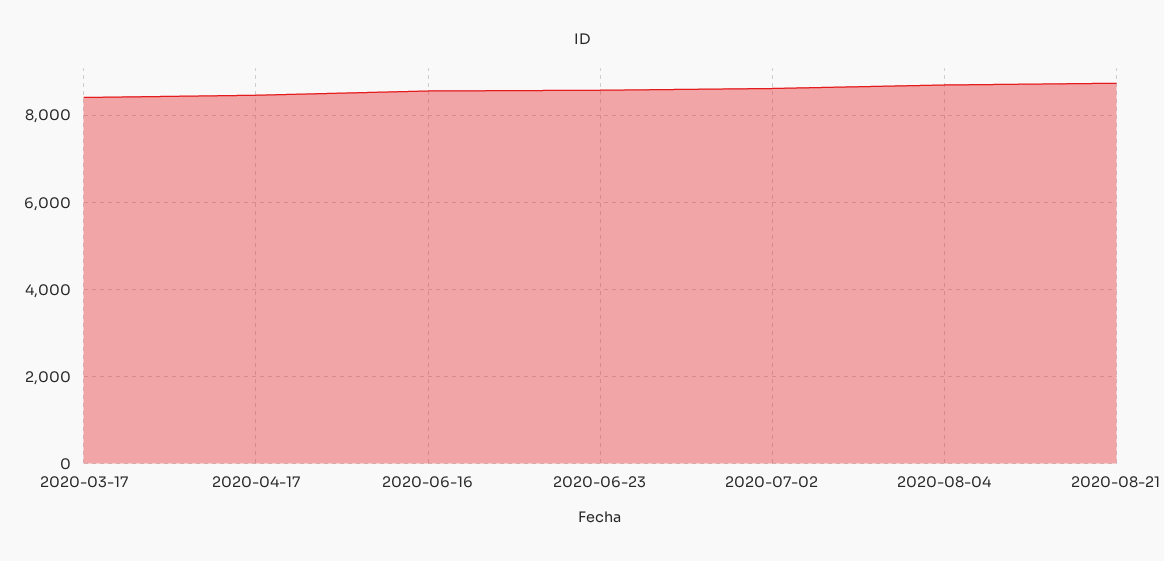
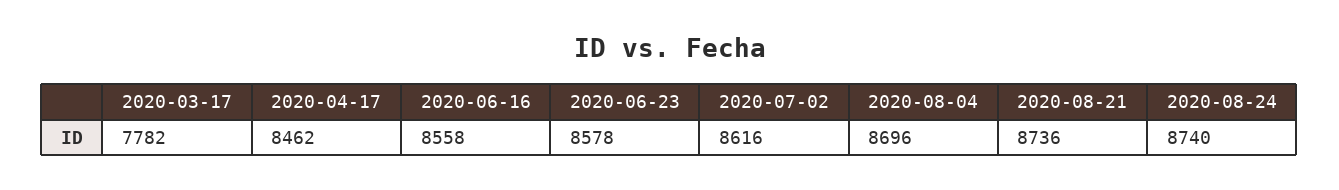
2020-03-17: 8400 -> 7782
2020-08-24: none -> 8740

